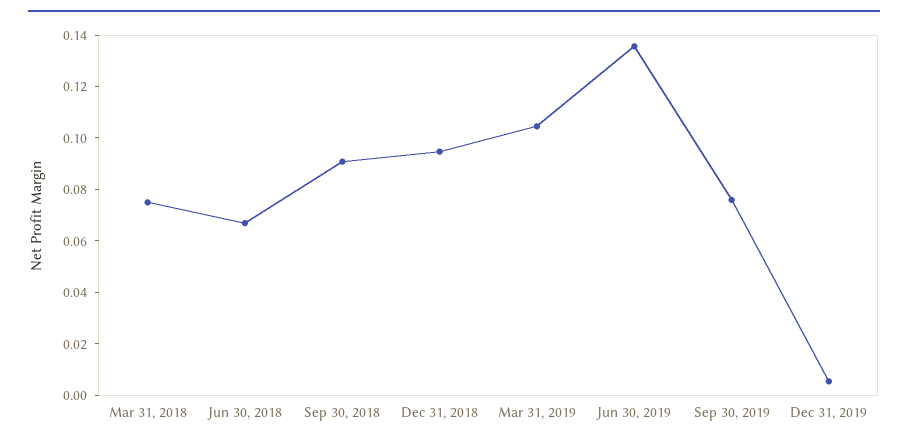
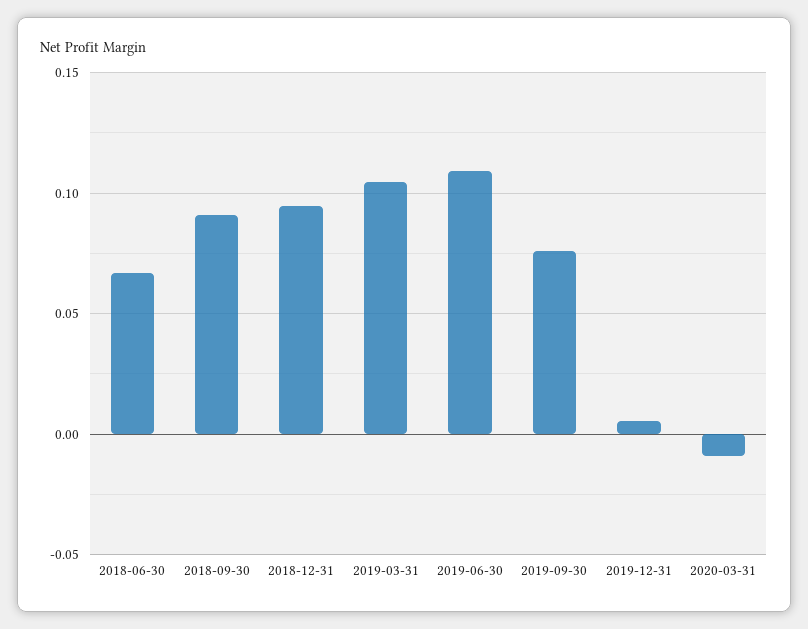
Mar 31, 2018: 0.075 -> none
Jun 30, 2019: 0.135 -> 0.11
2020-03-31: none -> -0.01

